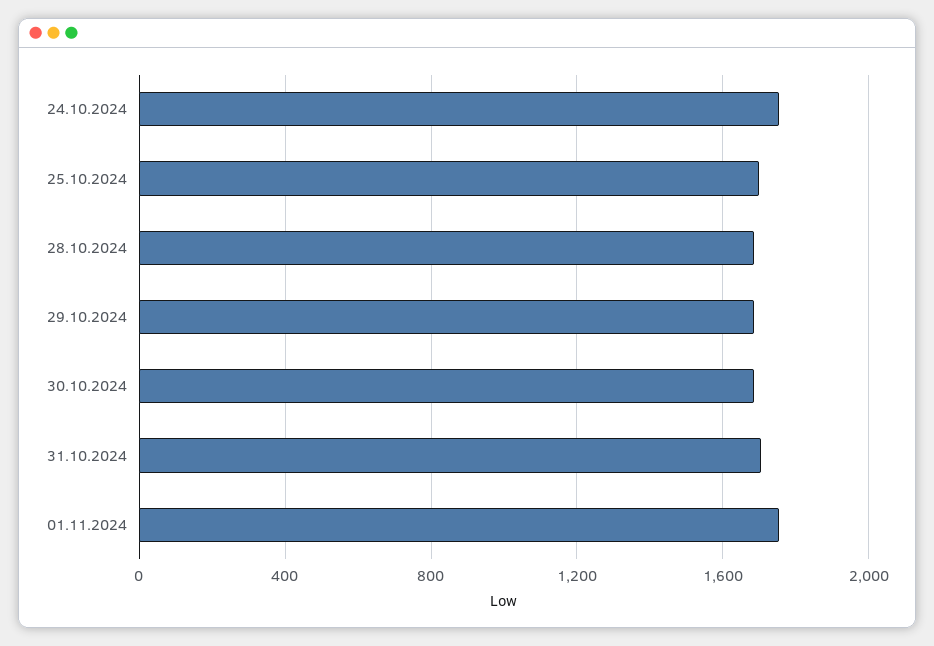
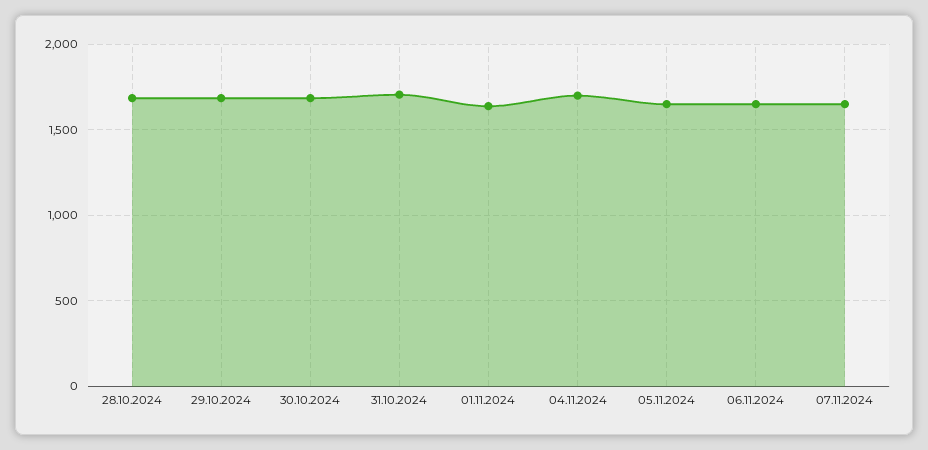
24.10.2024: 1750 -> none
25.10.2024: 1700 -> none
01.11.2024: 1750 -> 1650
04.11.2024: none -> 1700
05.11.2024: none -> 1650
06.11.2024: none -> 1650
07.11.2024: none -> 1650

